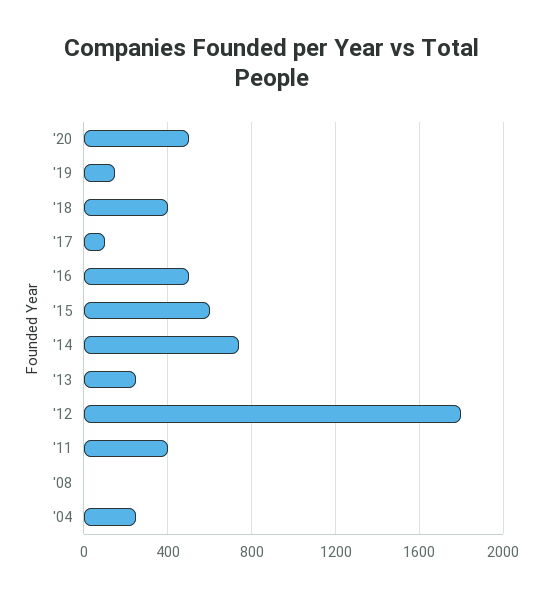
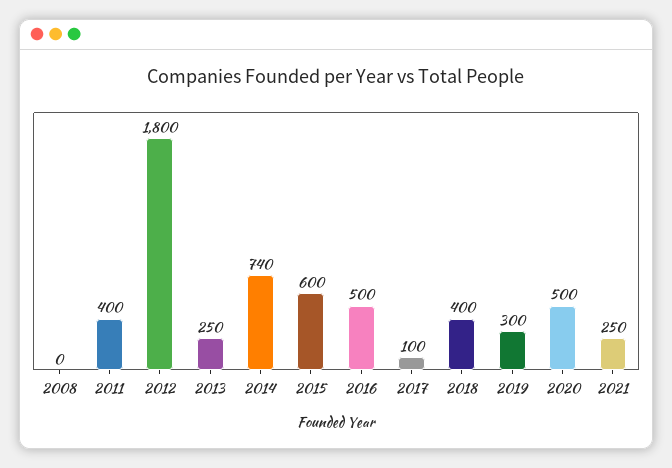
'19: 150 -> 300
'04: 250 -> none
2021: none -> 250

